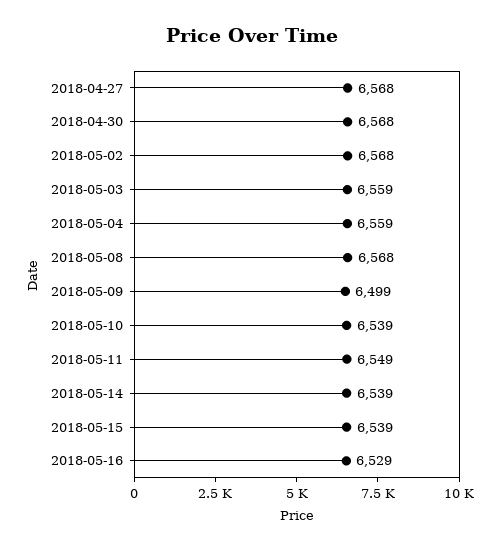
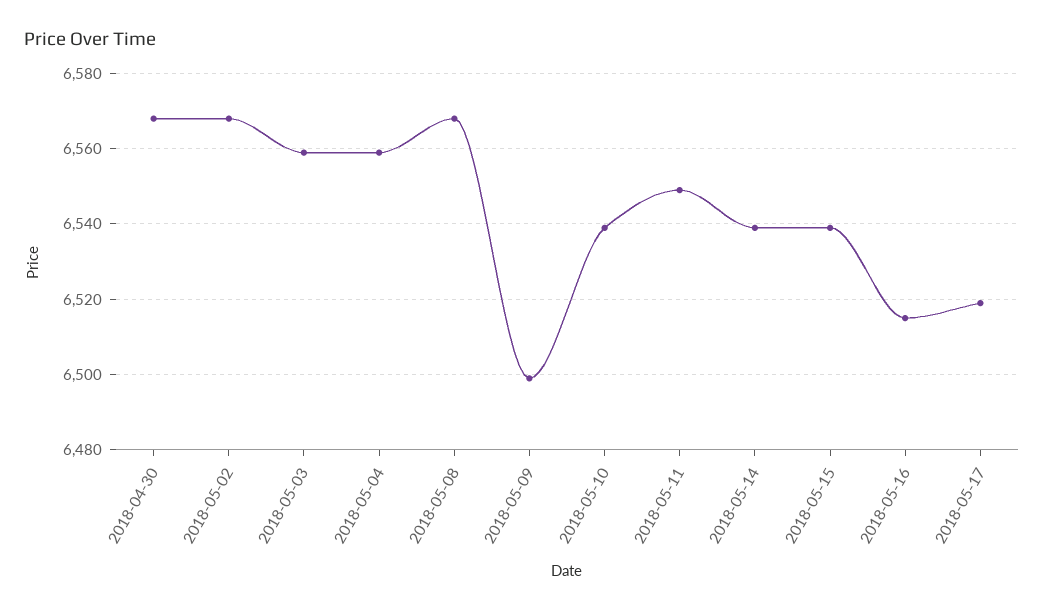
2018-04-27: 6568 -> none
2018-05-16: 6529 -> 6515
2018-05-17: none -> 6520

